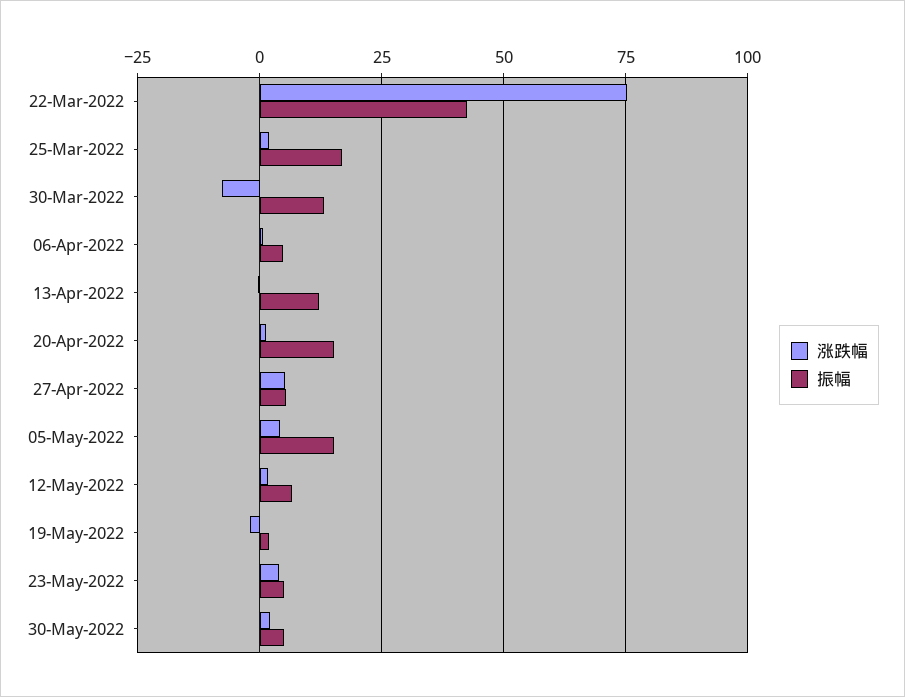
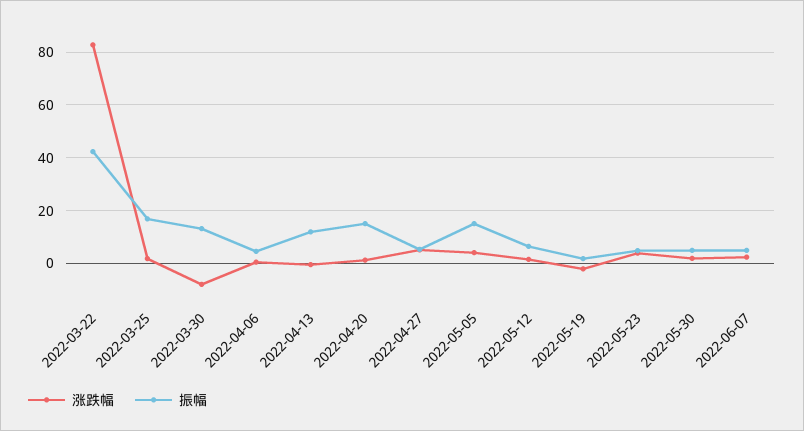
涨跌幅, 22-Mar-2022: 75 -> 82.5
涨跌幅, 2022-06-07: none -> 2.5
振幅, 2022-06-07: none -> 5

